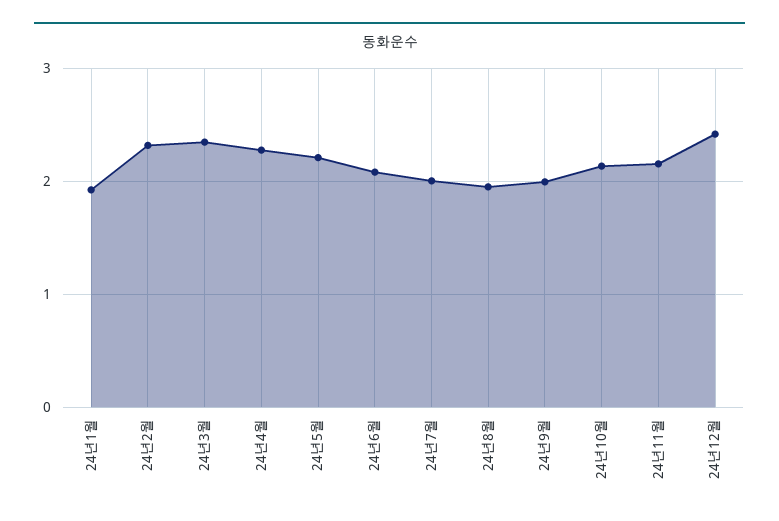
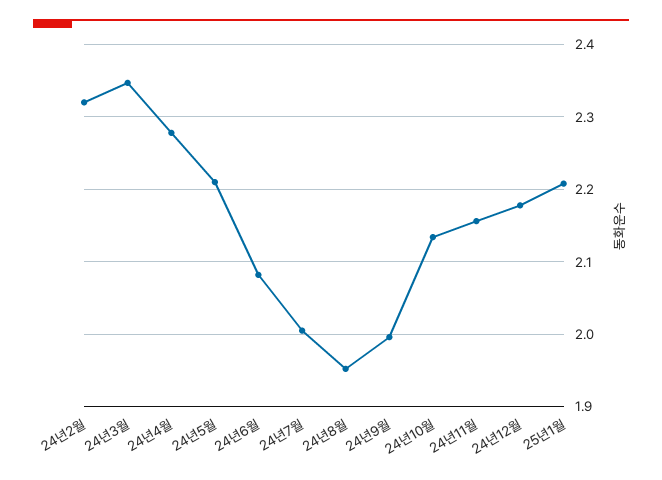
24년1월: 1.9 -> none
24년12월: 2.4 -> 2.18
25년1월: none -> 2.21

